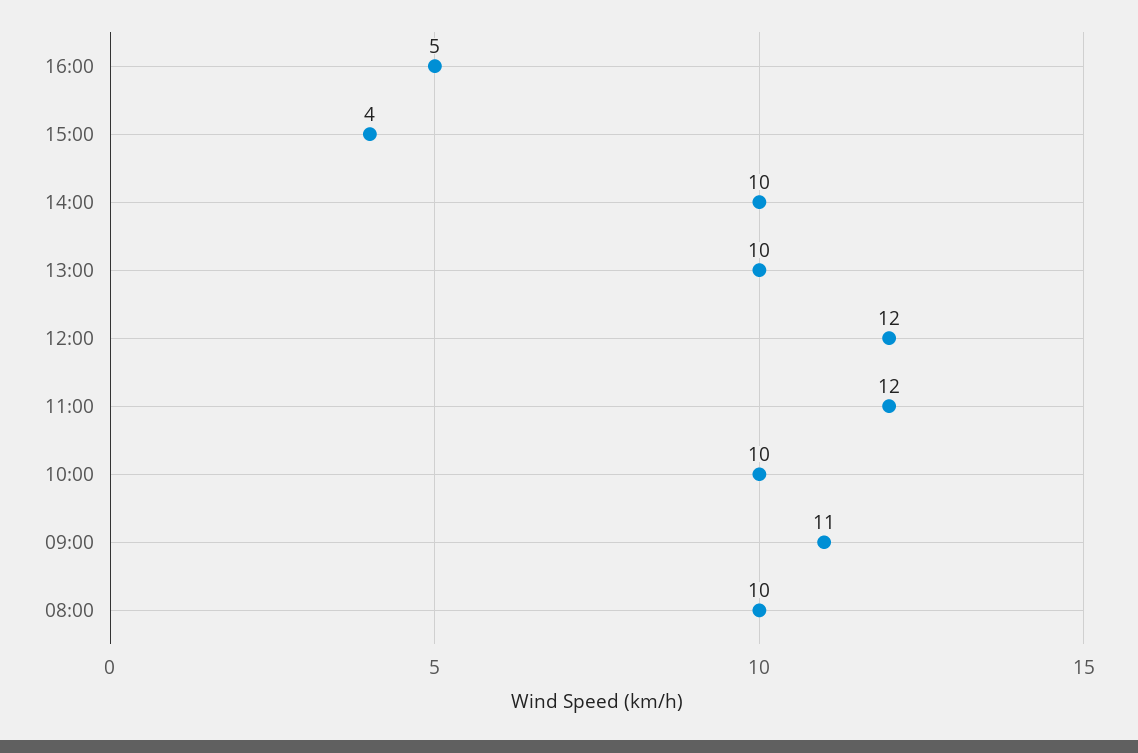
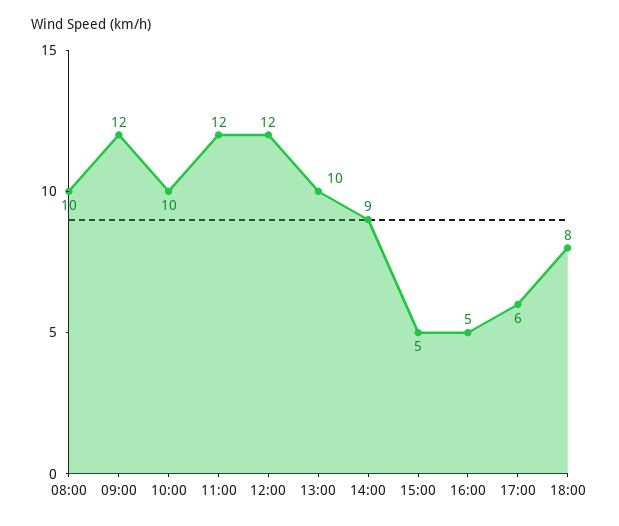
15:00: 4 -> 5
14:00: 10 -> 9
09:00: 11 -> 12
17:00: none -> 6
18:00: none -> 8

